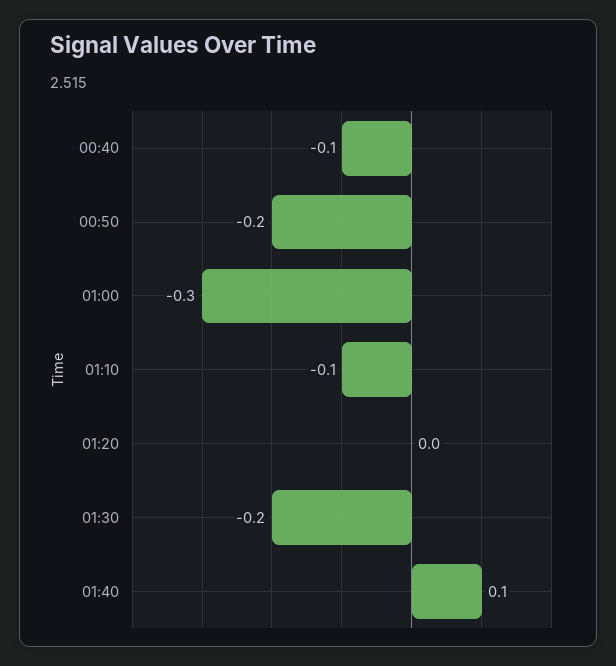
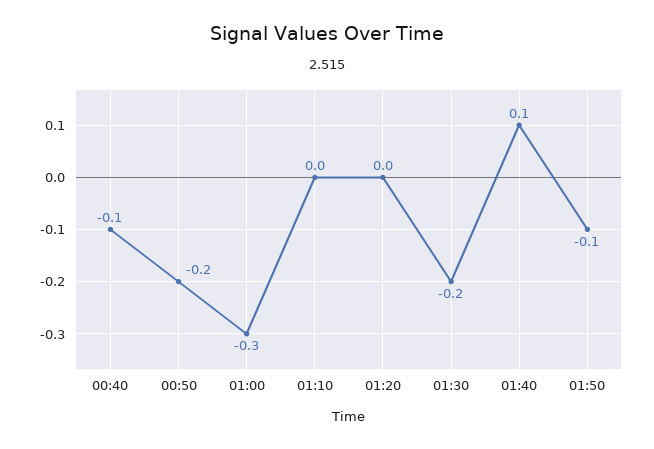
01:10: -0.1 -> 0
01:50: none -> -0.1

